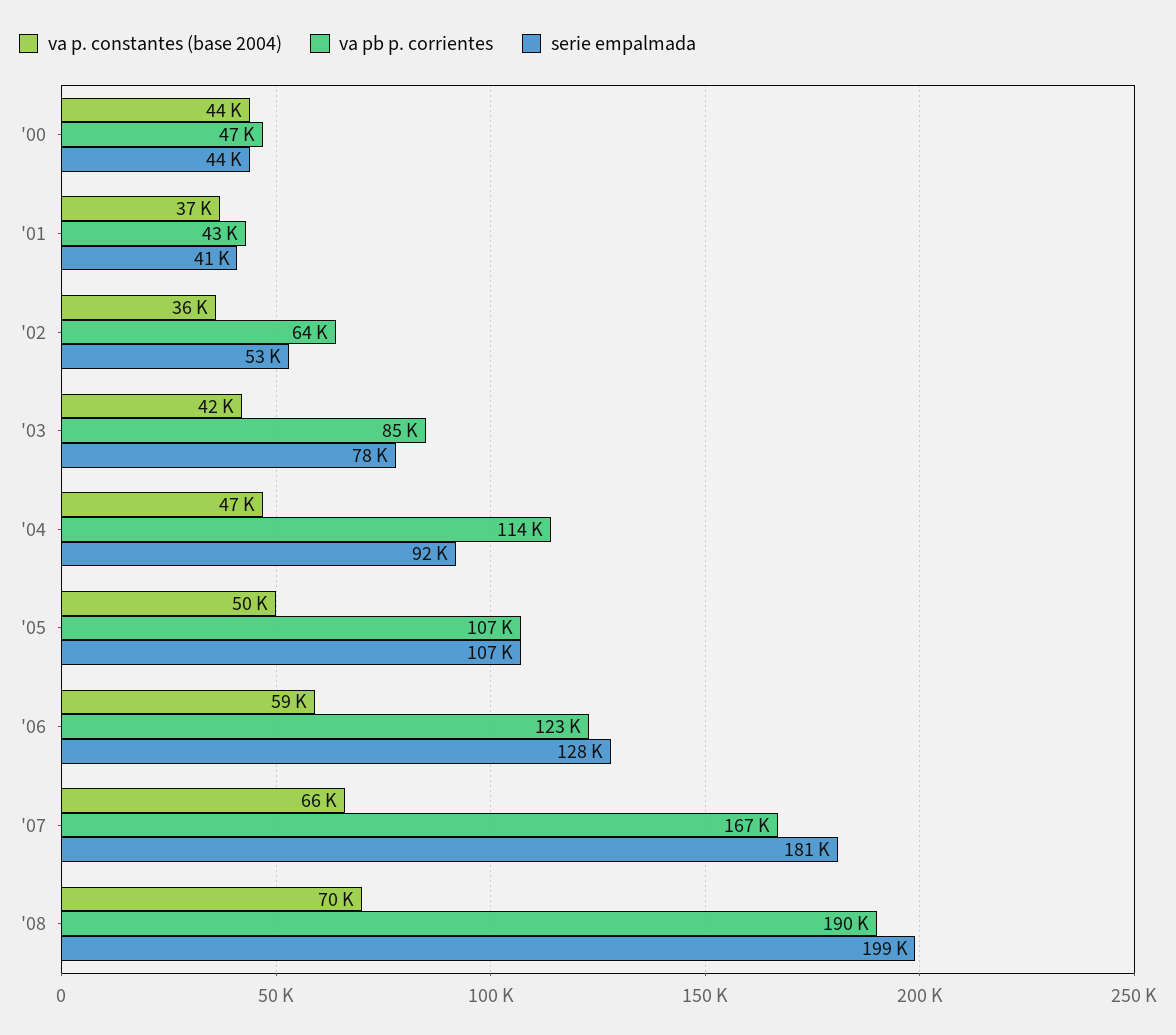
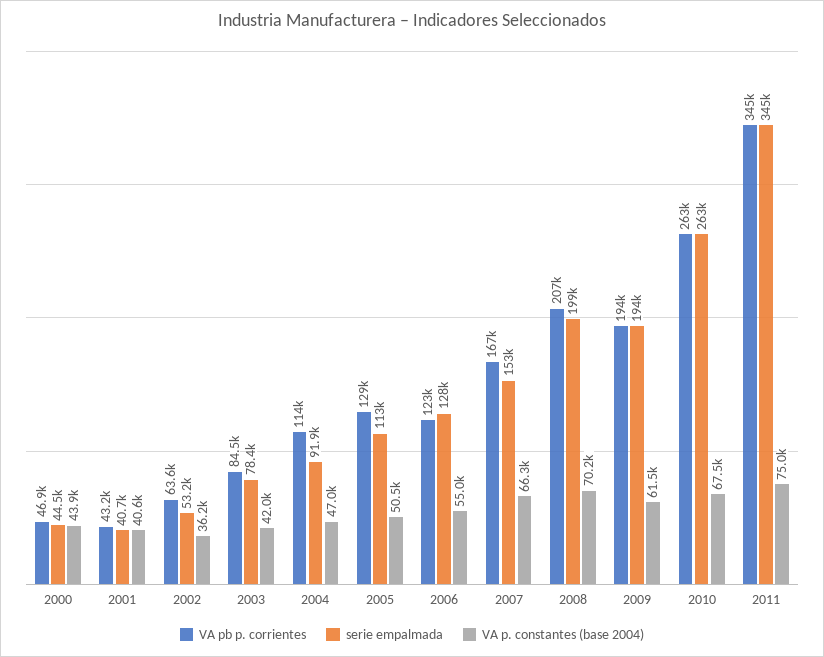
va p. constantes (base 2004), '01: 37000 -> 40600
va pb p. corrientes, '05: 107000 -> 129000
serie empalmada, '05: 107000 -> 113000
va p. constantes (base 2004), '06: 59000 -> 55000
serie empalmada, '07: 181000 -> 153000
va pb p. corrientes, '08: 190000 -> 207000
va pb p. corrientes, 2009: none -> 194000
serie empalmada, 2009: none -> 194000
va p. constantes (base 2004), 2009: none -> 61500
va pb p. corrientes, 2010: none -> 263000
serie empalmada, 2010: none -> 263000
va p. constantes (base 2004), 2010: none -> 67500
va pb p. corrientes, 2011: none -> 345000
serie empalmada, 2011: none -> 345000
va p. constantes (base 2004), 2011: none -> 75000

